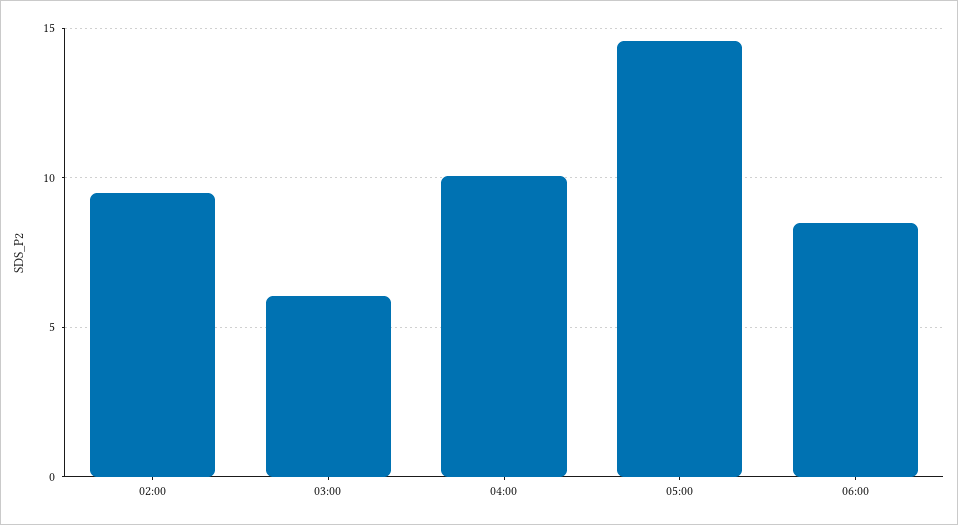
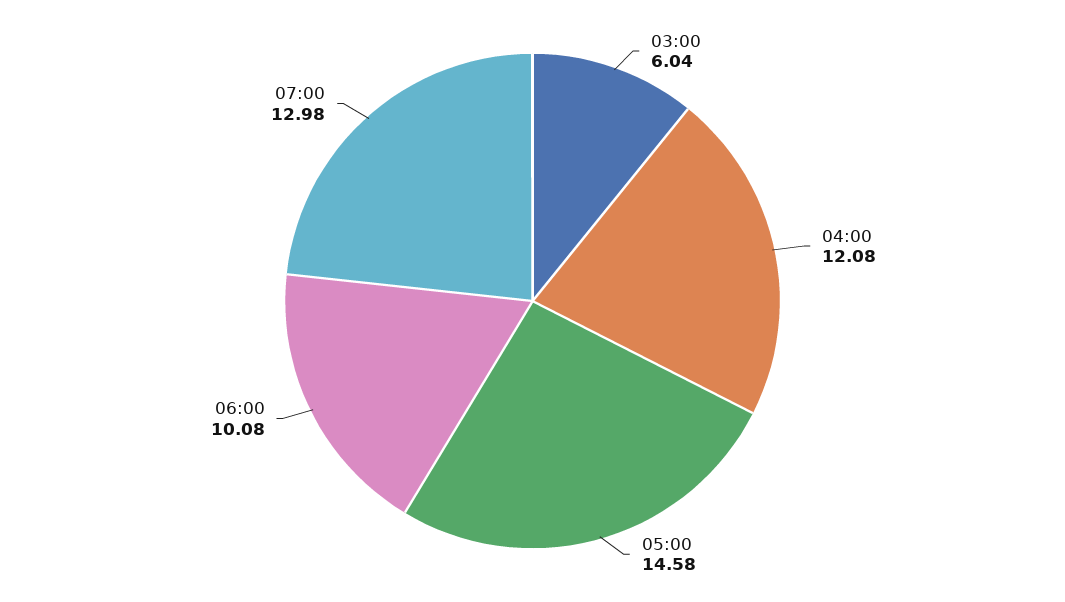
02:00: 9.5 -> none
04:00: 10 -> 12.08
06:00: 8.5 -> 10.08
07:00: none -> 12.98

